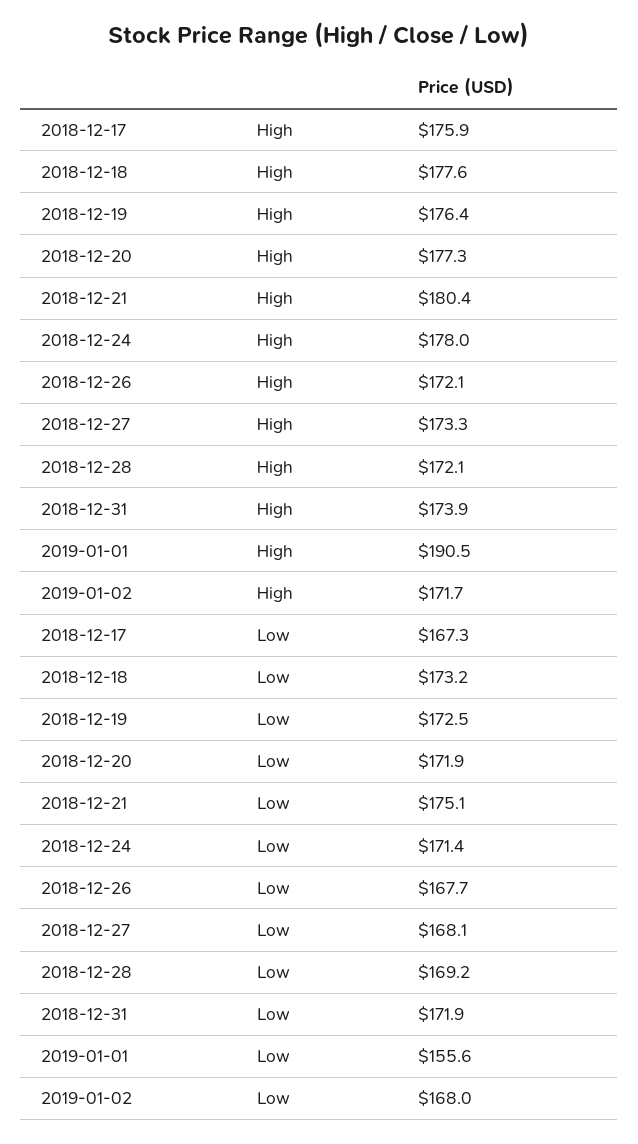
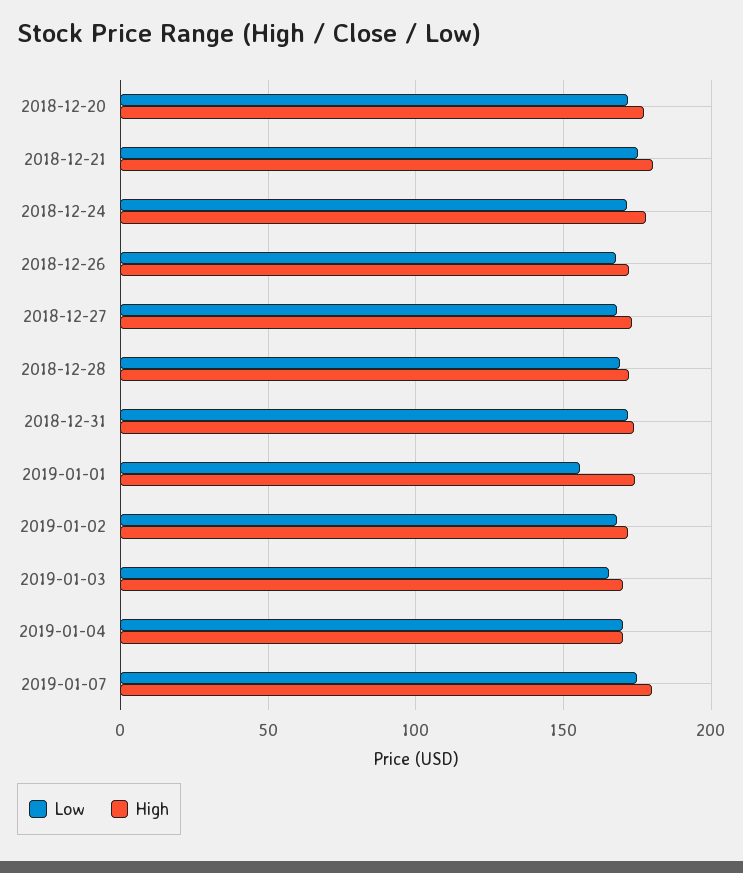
High, 2018-12-17: 175.9 -> none
High, 2018-12-18: 177.6 -> none
High, 2018-12-19: 176.4 -> none
High, 2019-01-01: 190.5 -> 175
Low, 2018-12-17: 167.3 -> none
Low, 2018-12-18: 173.2 -> none
Low, 2018-12-19: 172.5 -> none
Low, 2019-01-03: none -> 165
High, 2019-01-03: none -> 170
Low, 2019-01-04: none -> 170
High, 2019-01-04: none -> 170
Low, 2019-01-07: none -> 175
High, 2019-01-07: none -> 180

